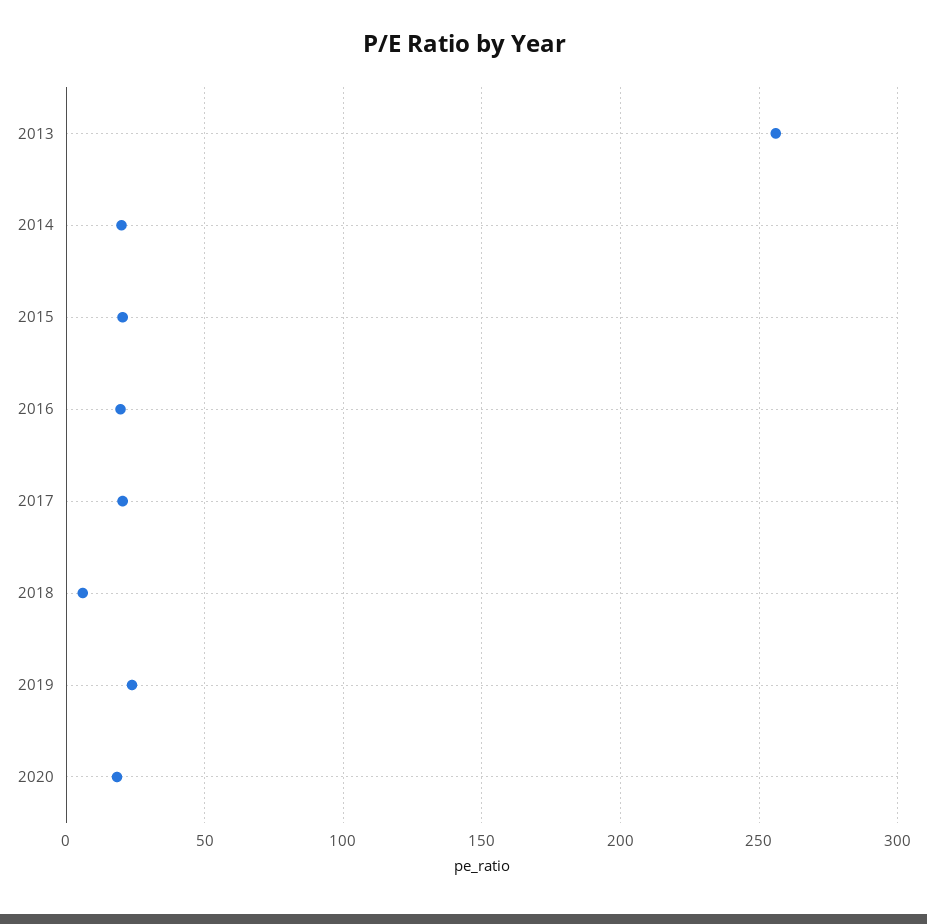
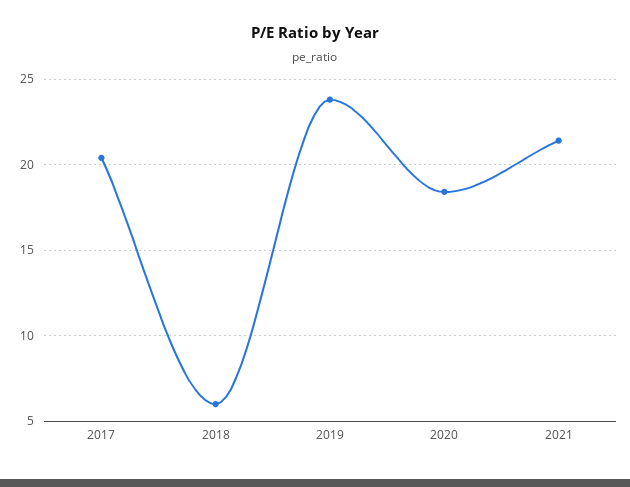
2013: 255 -> none
2014: 20 -> none
2015: 20 -> none
2016: 20 -> none
2021: none -> 21.5

